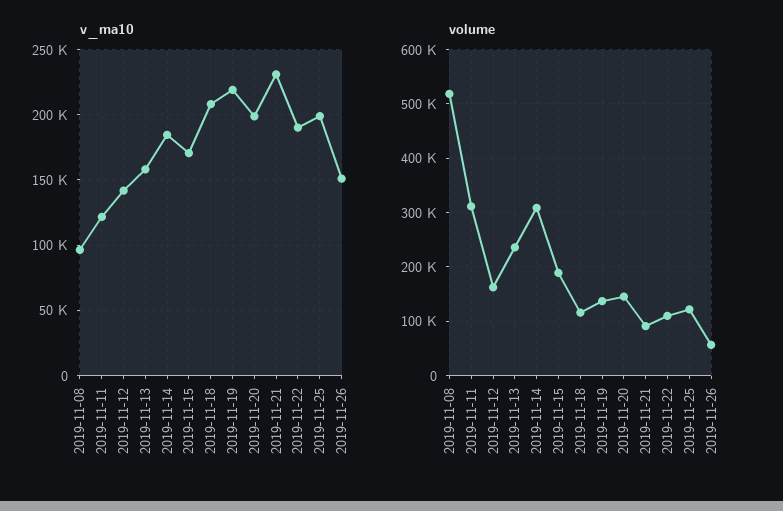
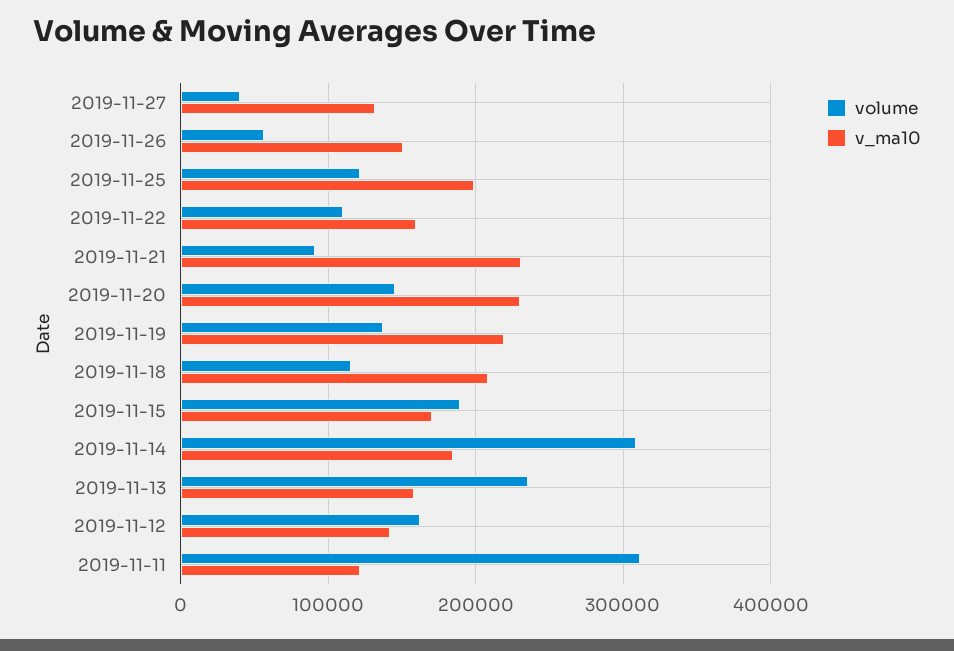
v_ma10, 2019-11-08: 95000 -> none
v_ma10, 2019-11-20: 200000 -> 230000
v_ma10, 2019-11-22: 190000 -> 160000
volume, 2019-11-08: 520000 -> none
volume, 2019-11-27: none -> 40000
v_ma10, 2019-11-27: none -> 130000

